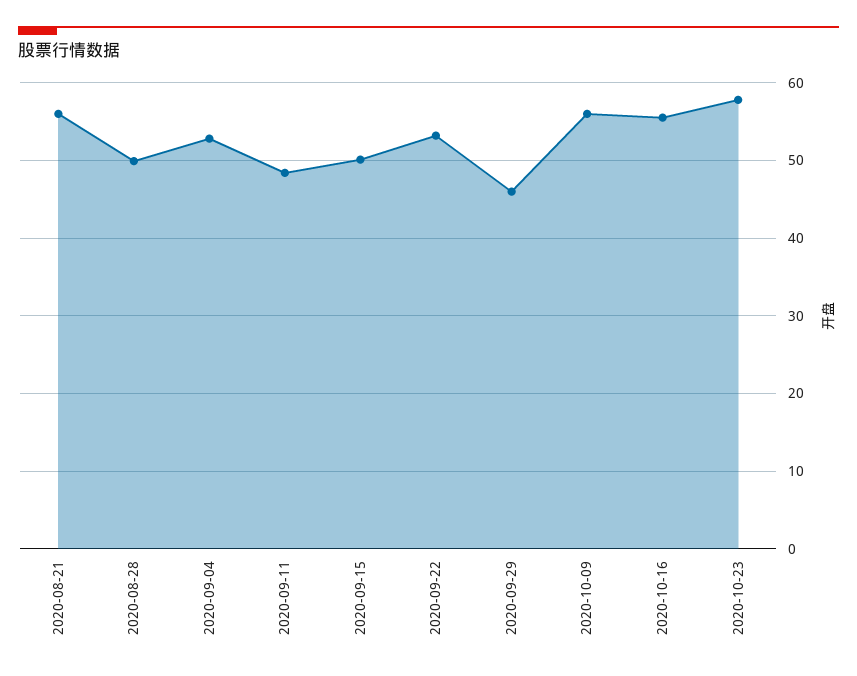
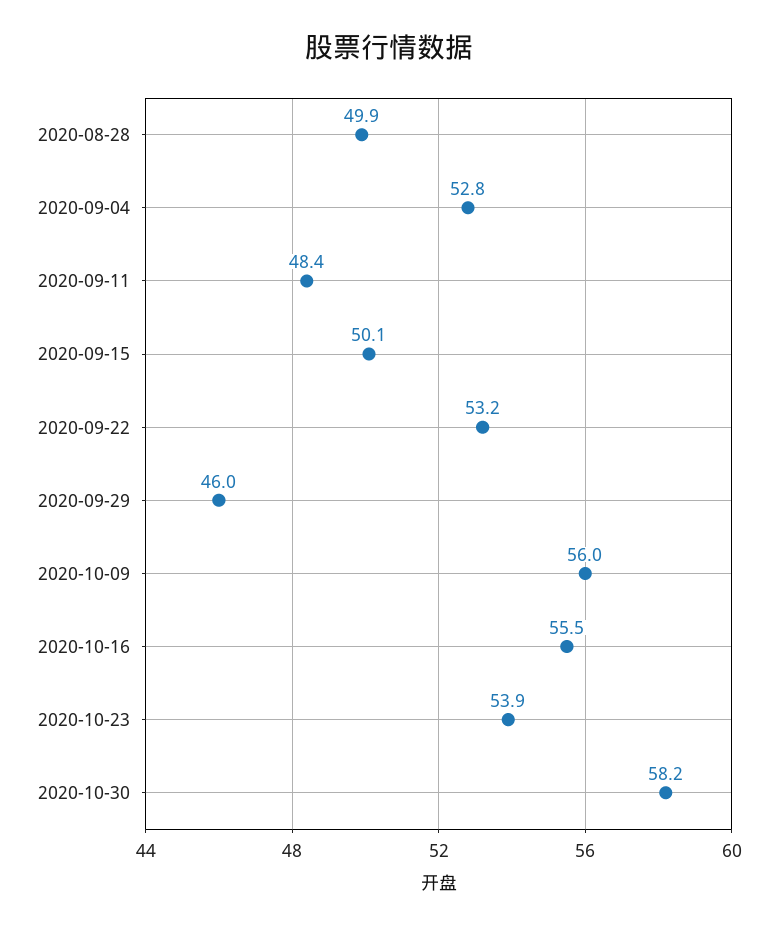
2020-08-21: 56 -> none
2020-10-23: 58 -> 53.9
2020-10-30: none -> 58.2

